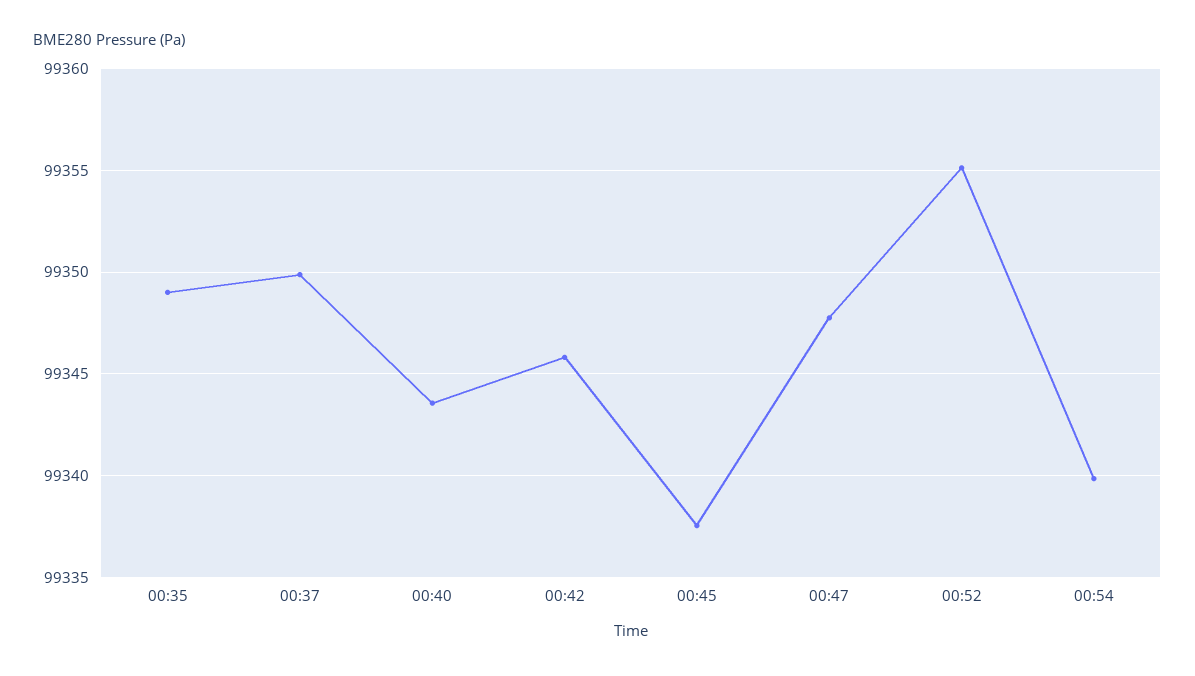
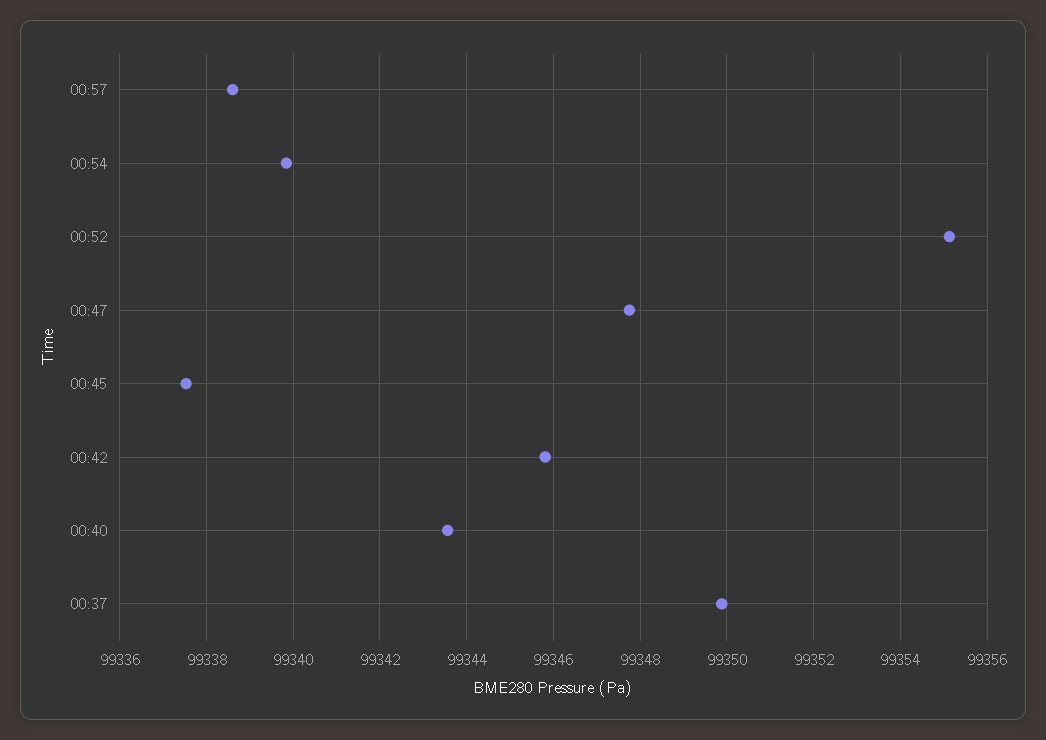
00:35: 99349 -> none
00:57: none -> 99338.6

